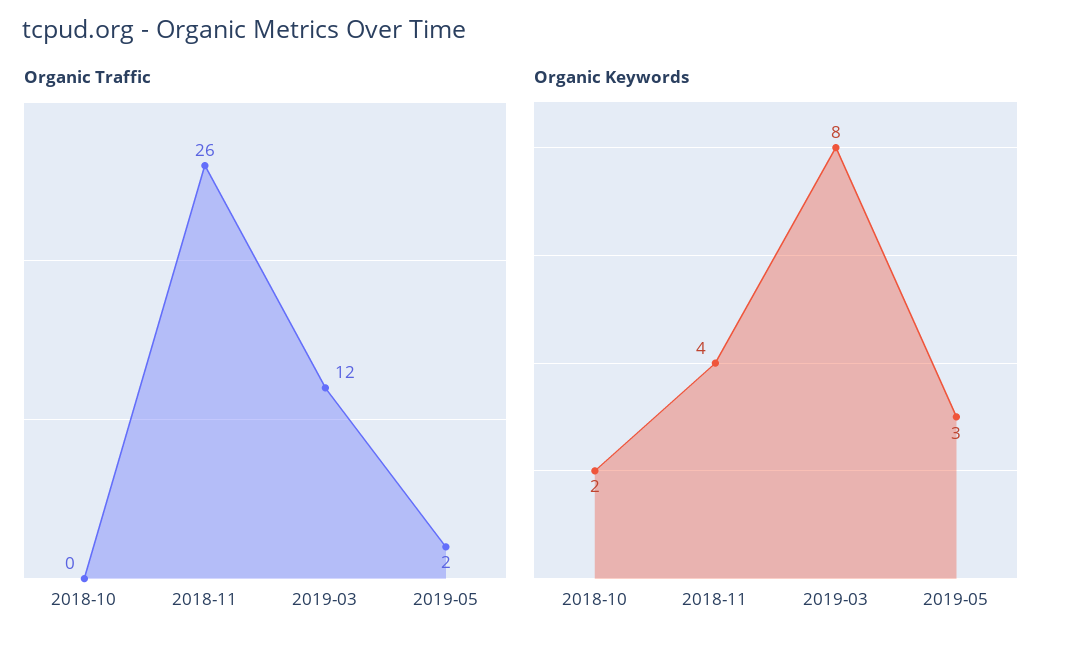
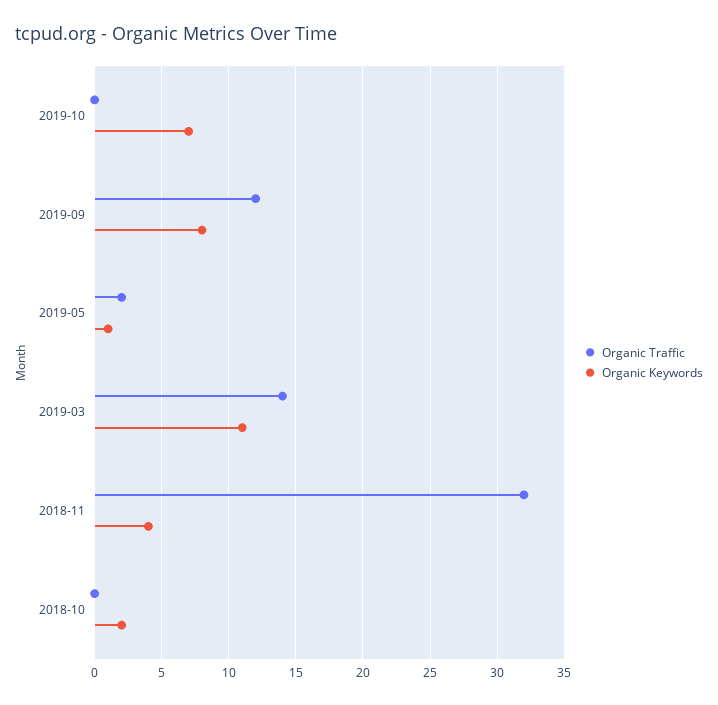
Organic Traffic, 2018-11: 26 -> 32
Organic Traffic, 2019-03: 12 -> 14
Organic Keywords, 2019-03: 8 -> 11
Organic Keywords, 2019-05: 3 -> 1
Organic Traffic, 2019-10: none -> 0
Organic Keywords, 2019-10: none -> 7
Organic Traffic, 2019-09: none -> 12
Organic Keywords, 2019-09: none -> 8

